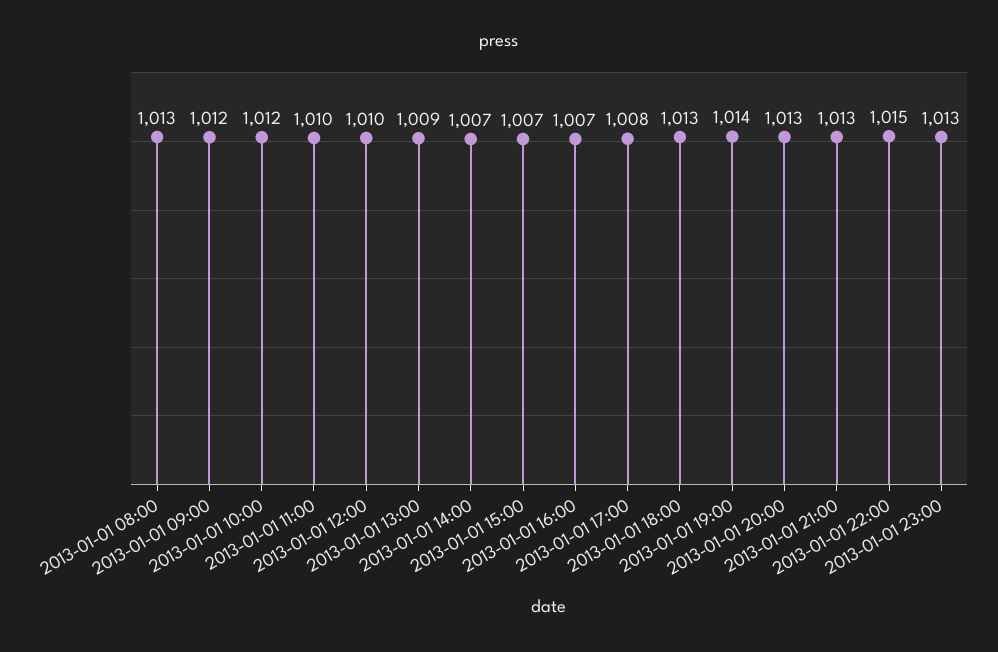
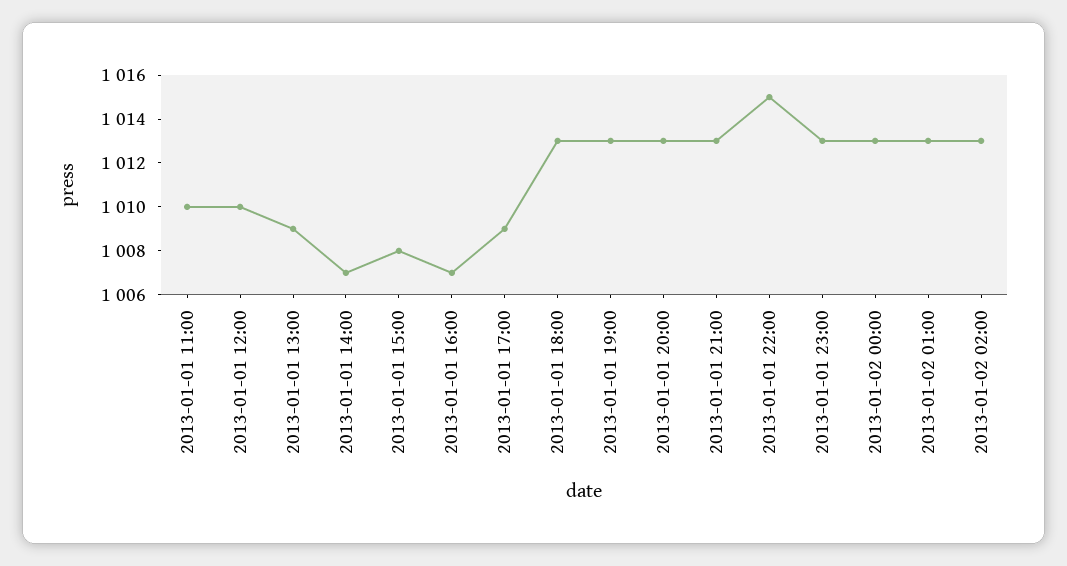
2013-01-01 08:00: 1013 -> none
2013-01-01 09:00: 1012 -> none
2013-01-01 10:00: 1012 -> none
2013-01-01 15:00: 1007 -> 1008
2013-01-01 17:00: 1008 -> 1009
2013-01-01 19:00: 1014 -> 1013
2013-01-02 00:00: none -> 1013
2013-01-02 01:00: none -> 1013
2013-01-02 02:00: none -> 1013

